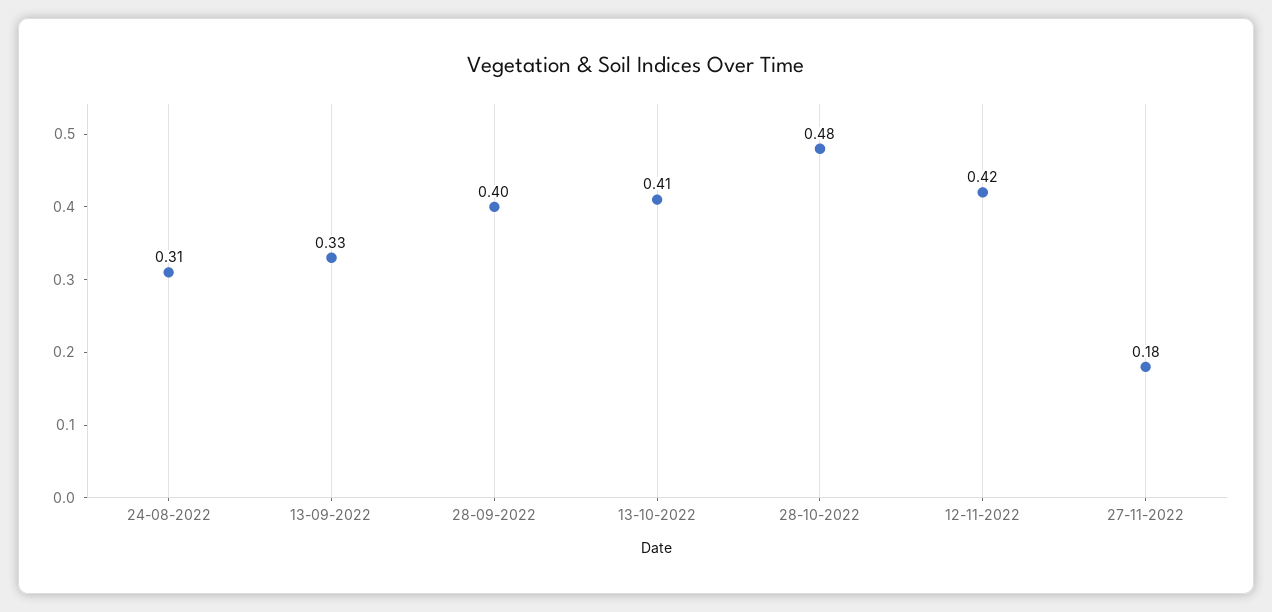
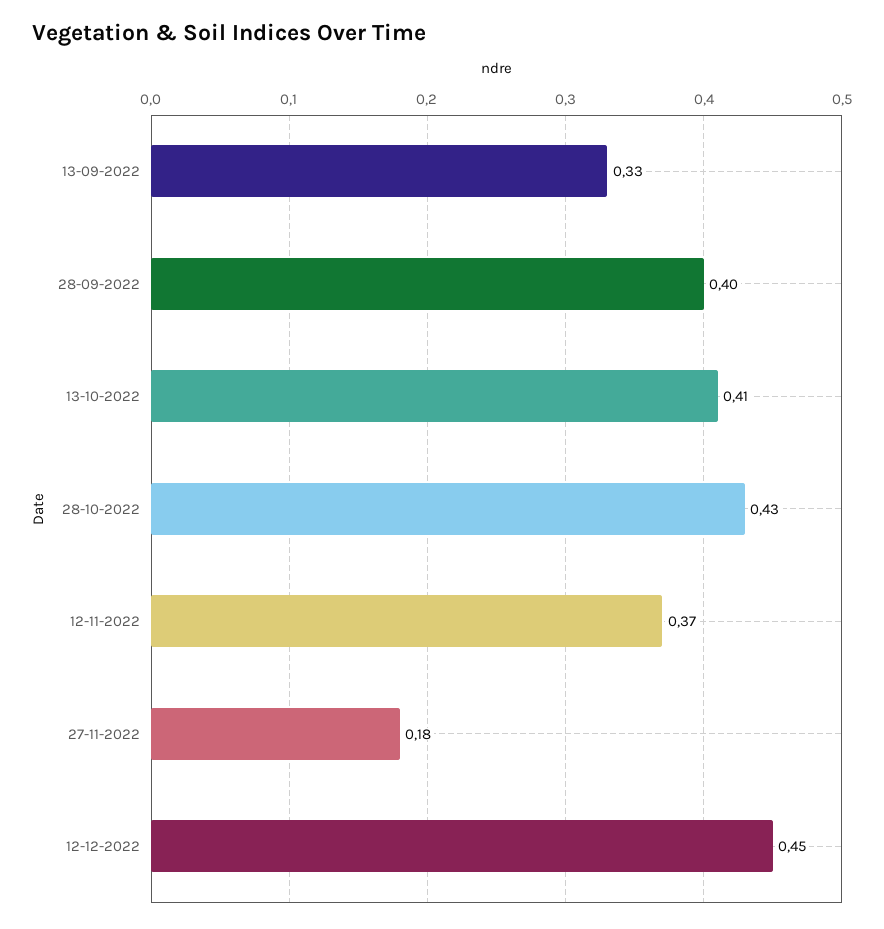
24-08-2022: 0.31 -> none
28-10-2022: 0.48 -> 0.43
12-11-2022: 0.42 -> 0.37
12-12-2022: none -> 0.45

